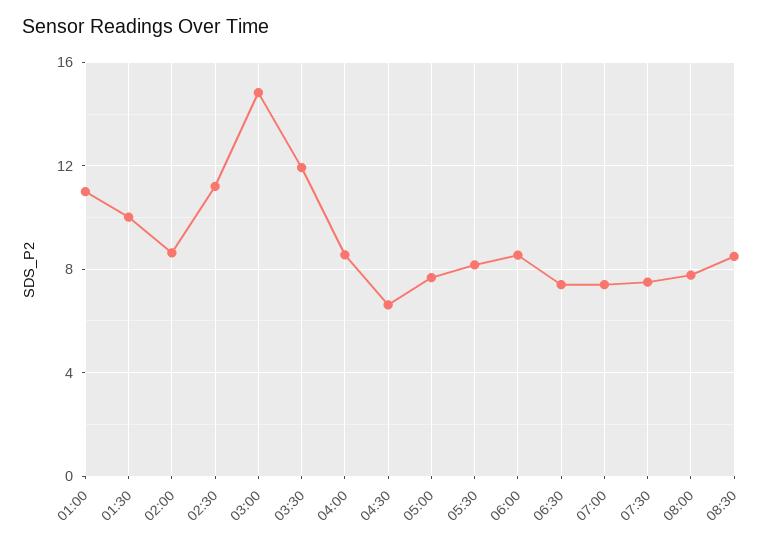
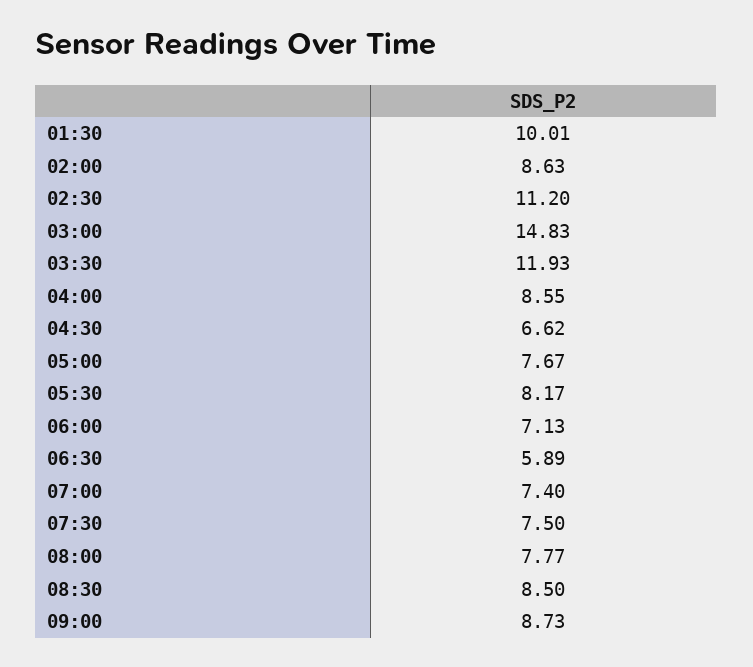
01:00: 11 -> none
06:00: 8.5 -> 7.13
06:30: 7.5 -> 5.89
09:00: none -> 8.73

